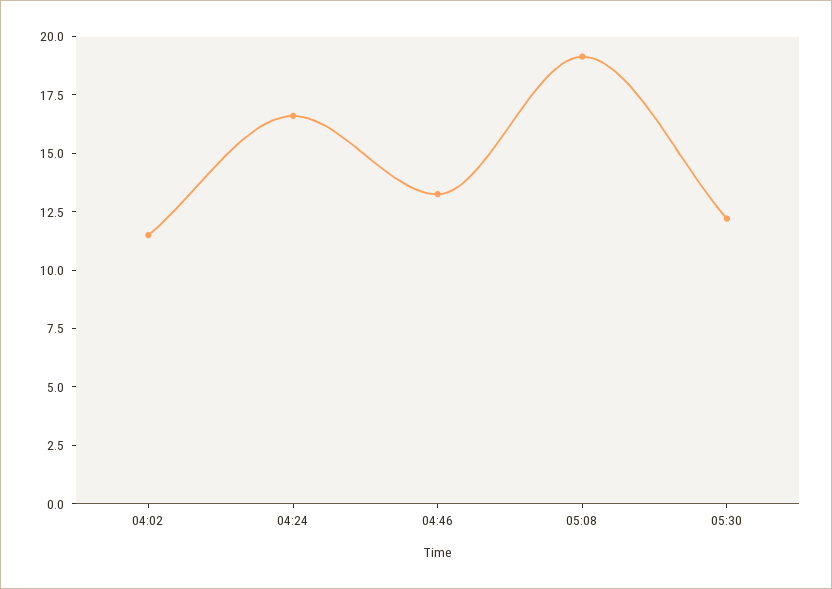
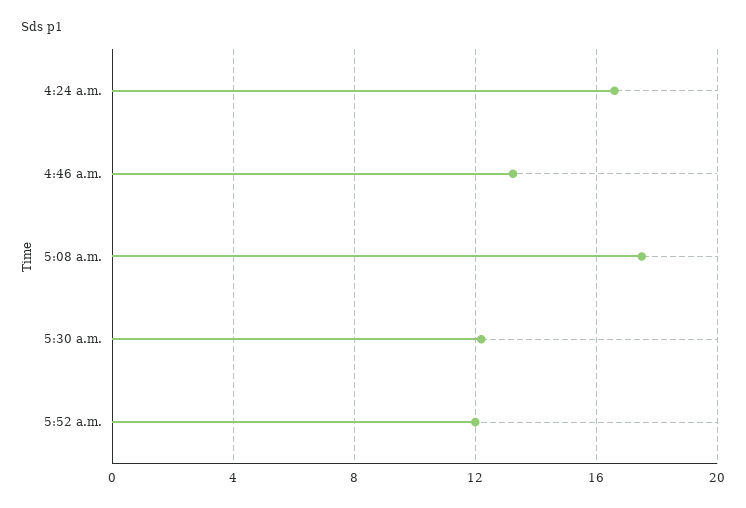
04:02: 11.5 -> none
05:08: 19 -> 17.5
5:52 a.m.: none -> 12

